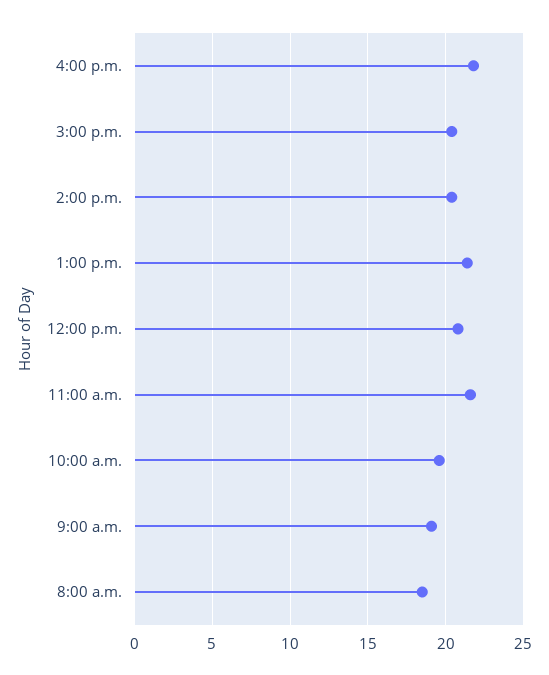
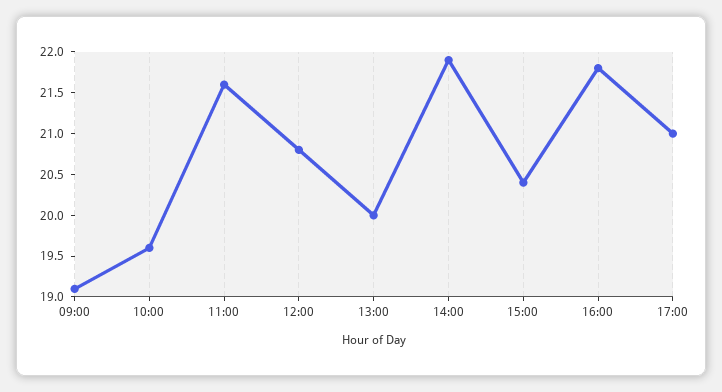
2:00 p.m.: 20.5 -> 21.9
1:00 p.m.: 21.5 -> 20
8:00 a.m.: 18.5 -> none
17:00: none -> 21

